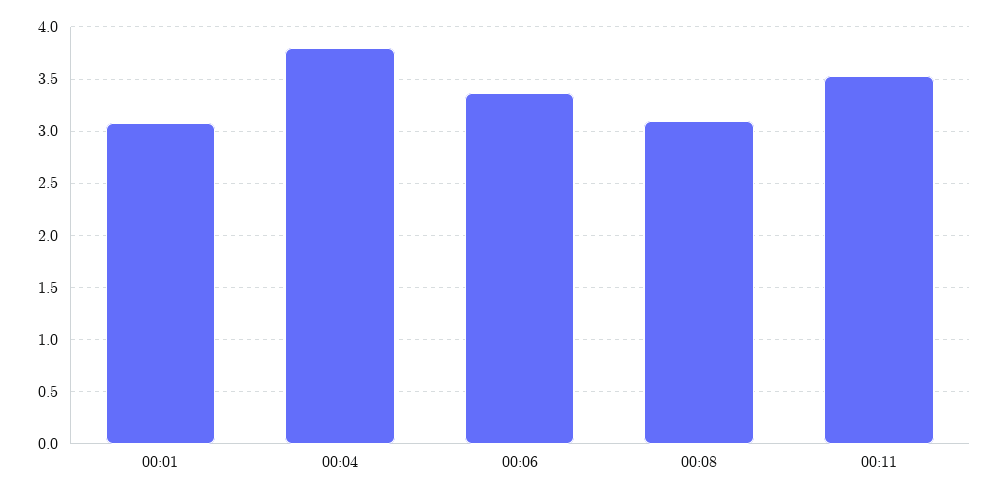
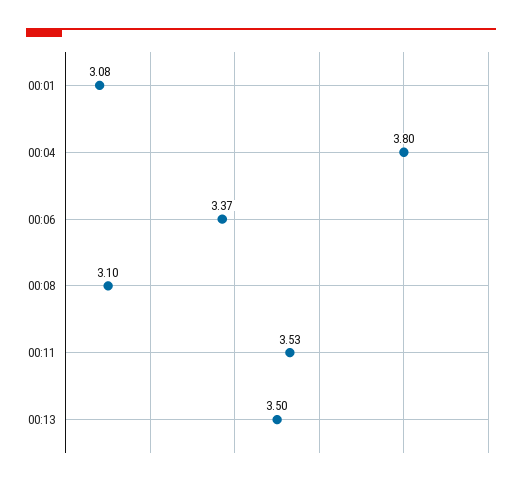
00:13: none -> 3.5

